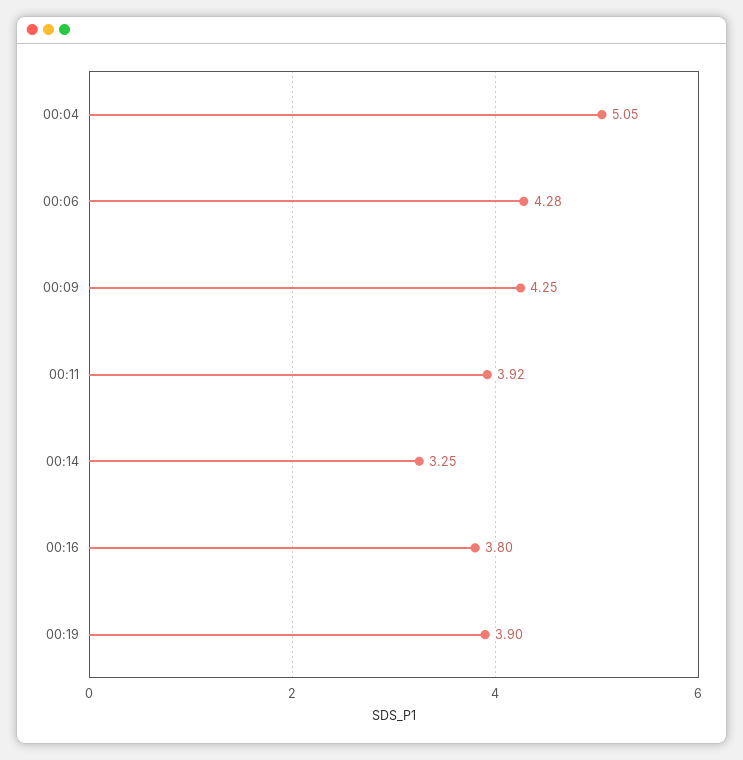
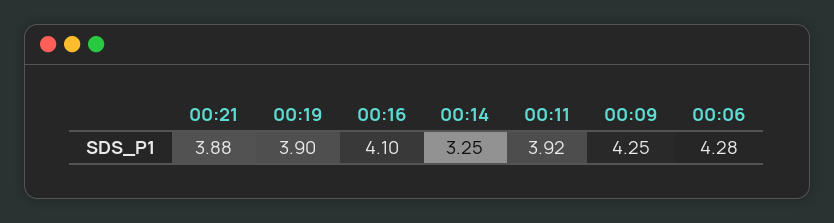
00:04: 5.05 -> none
00:16: 3.8 -> 4.1
00:21: none -> 3.88

